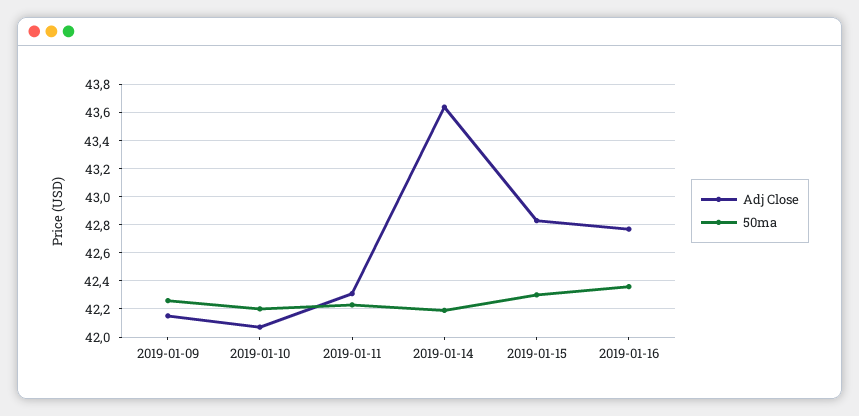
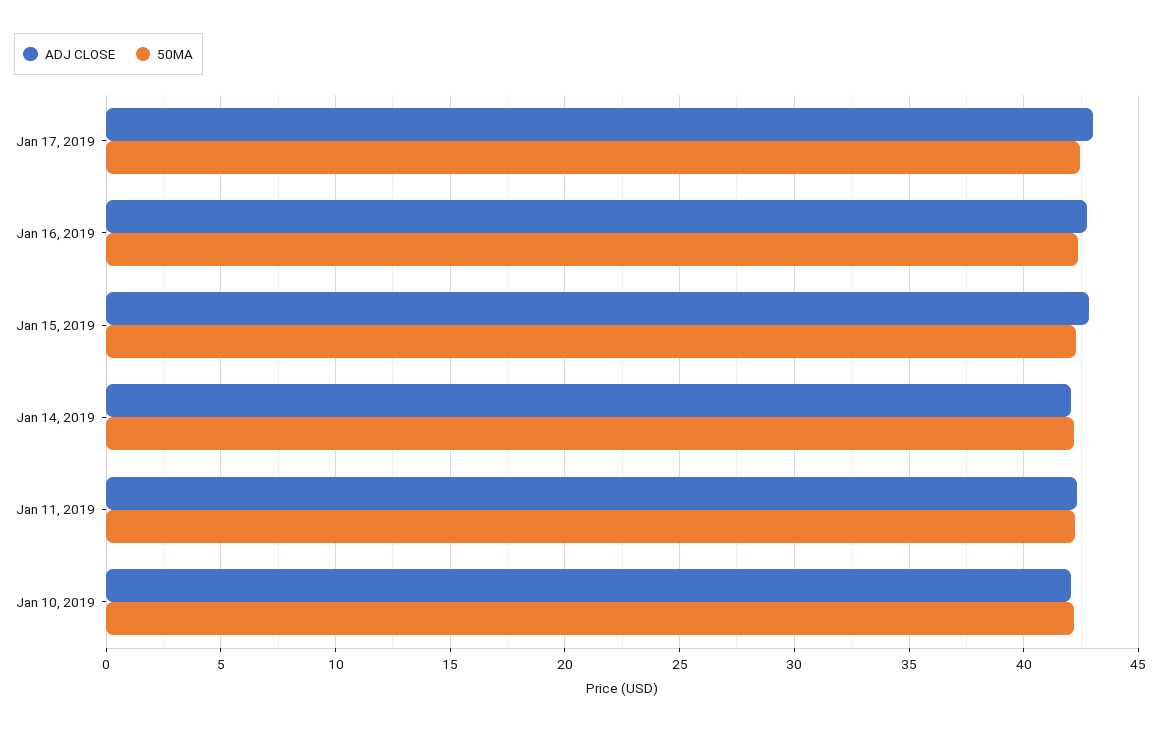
Adj Close, 2019-01-09: 42.15 -> none
50ma, 2019-01-09: 42.25 -> none
Adj Close, 2019-01-14: 43.65 -> 42
Adj Close, Jan 17, 2019: none -> 43
50ma, Jan 17, 2019: none -> 42.5

